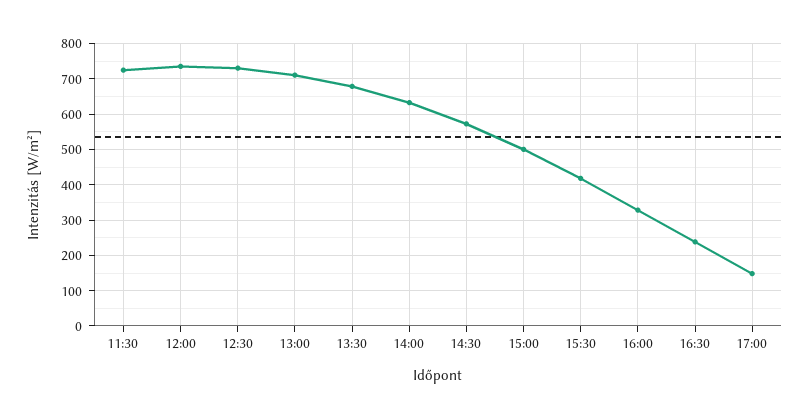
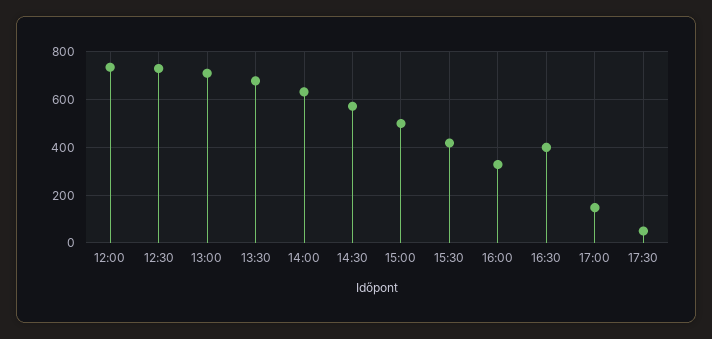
11:30: 720 -> none
16:30: 240 -> 400
17:30: none -> 50

